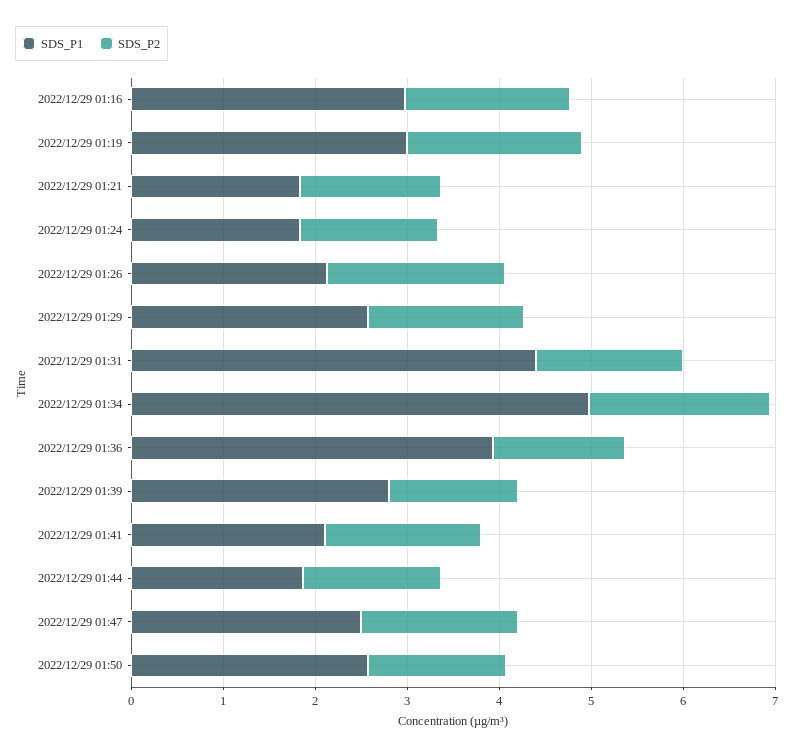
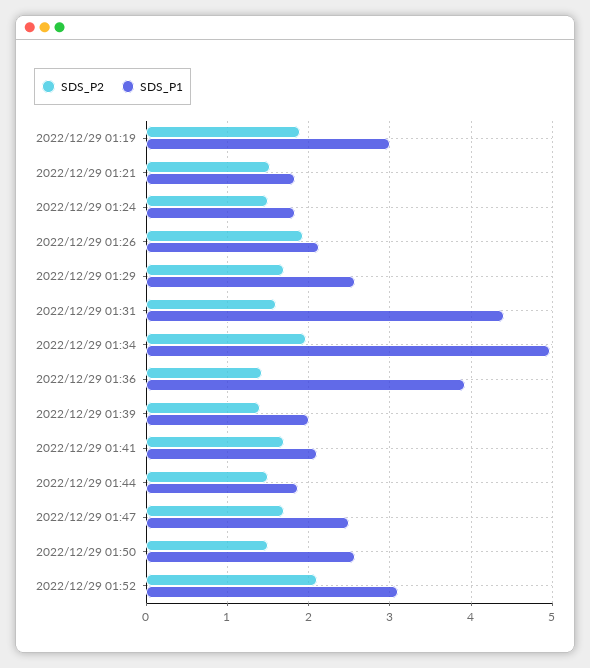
SDS_P1, 2022/12/29 01:16: 3 -> none
SDS_P2, 2022/12/29 01:16: 1.8 -> none
SDS_P1, 2022/12/29 01:39: 2.8 -> 2
SDS_P2, 2022/12/29 01:52: none -> 2.1
SDS_P1, 2022/12/29 01:52: none -> 3.1

